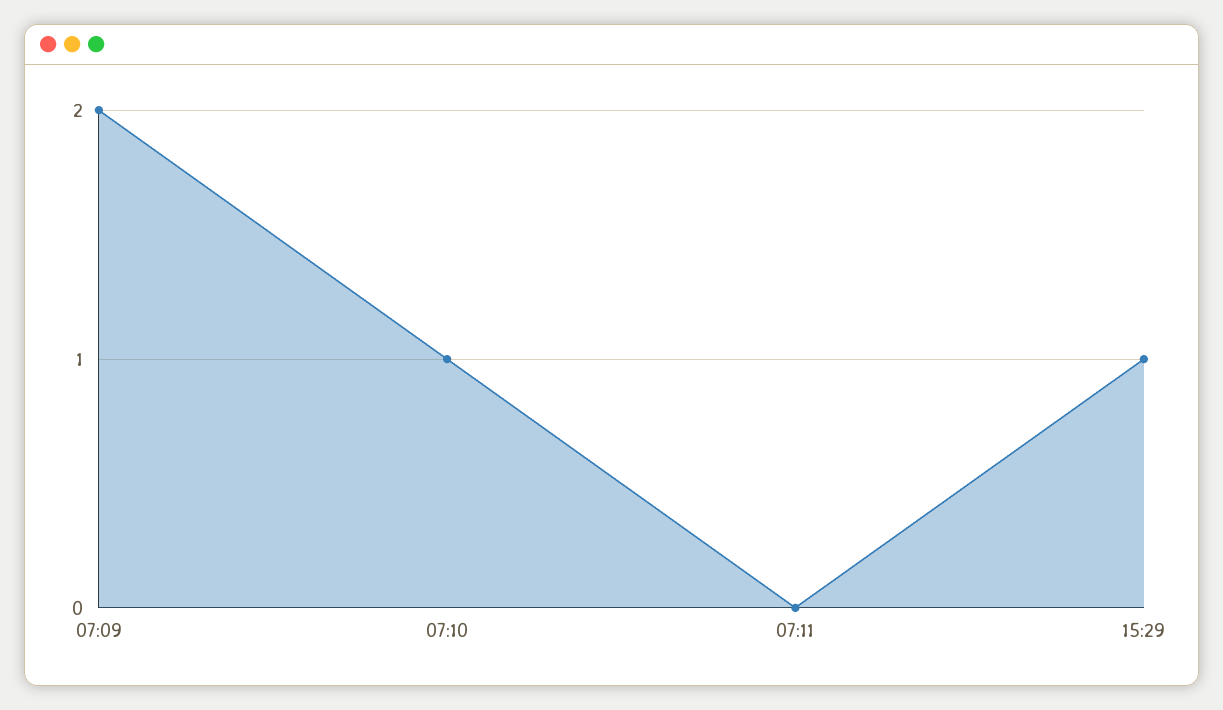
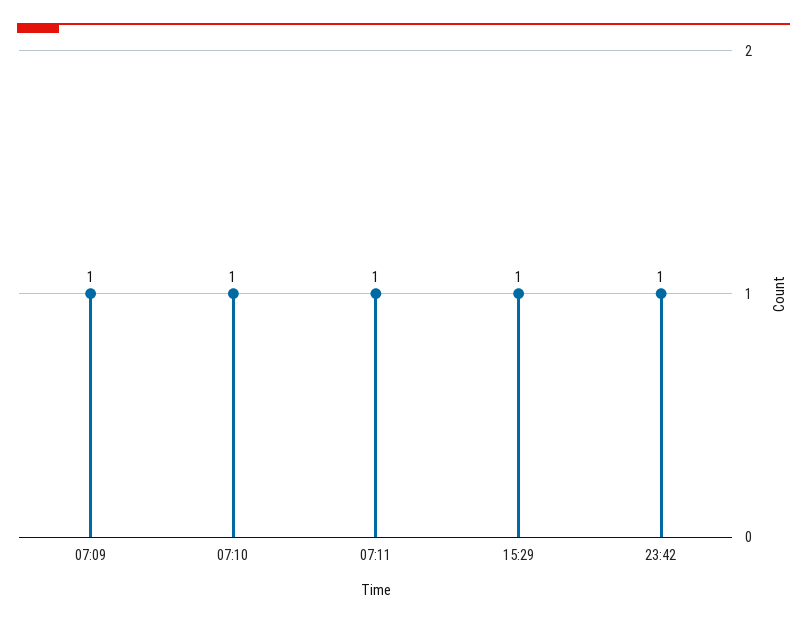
07:09: 2 -> 1
07:11: 0 -> 1
23:42: none -> 1

